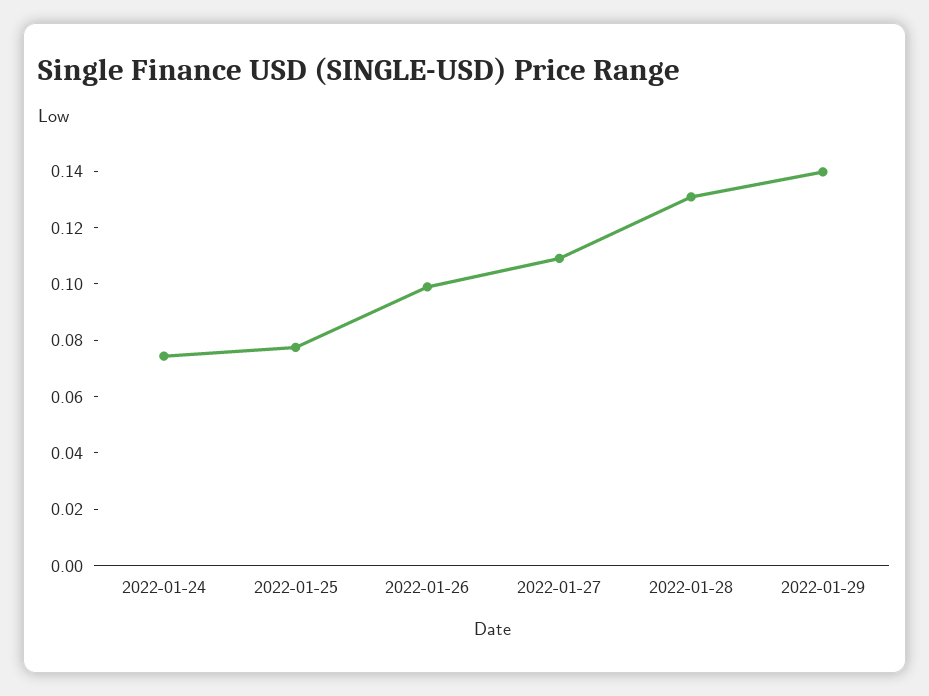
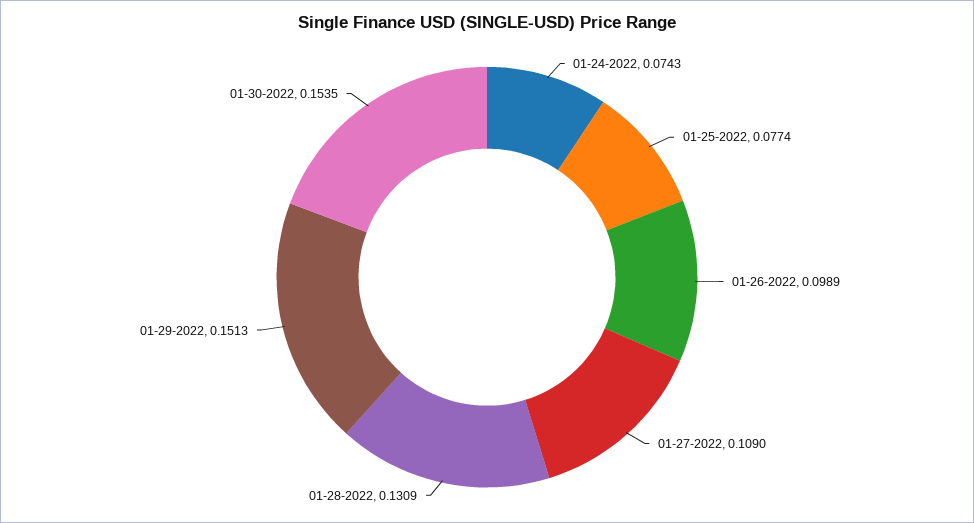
2022-01-29: 0.14 -> 0.1513
01-30-2022: none -> 0.1535

